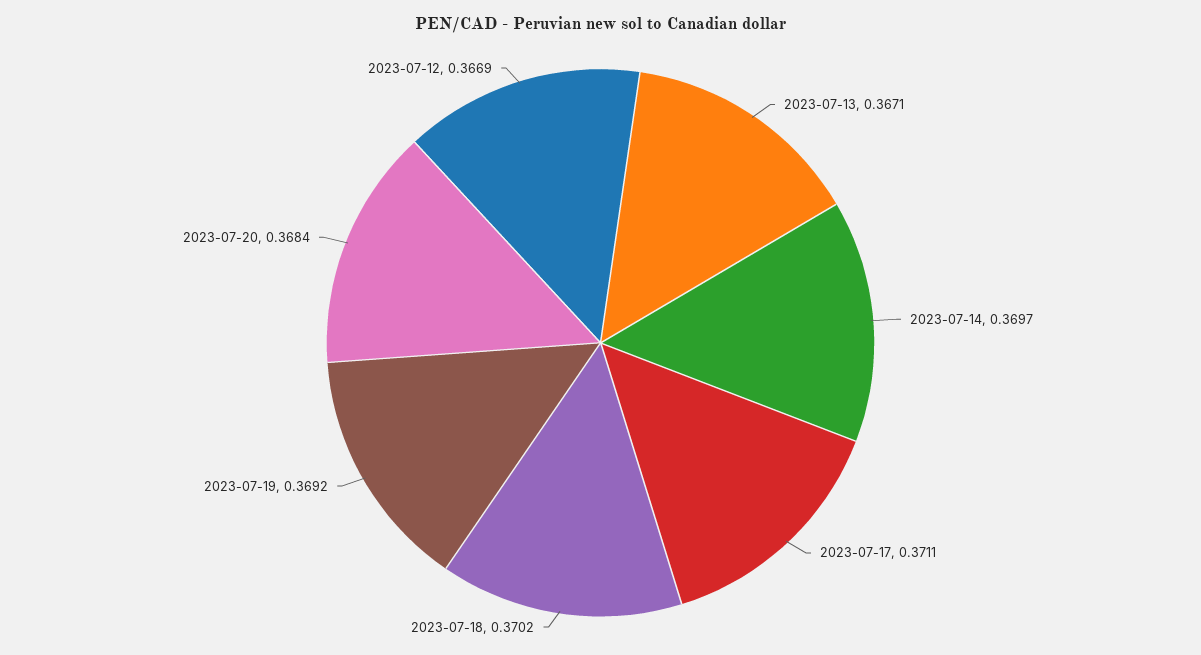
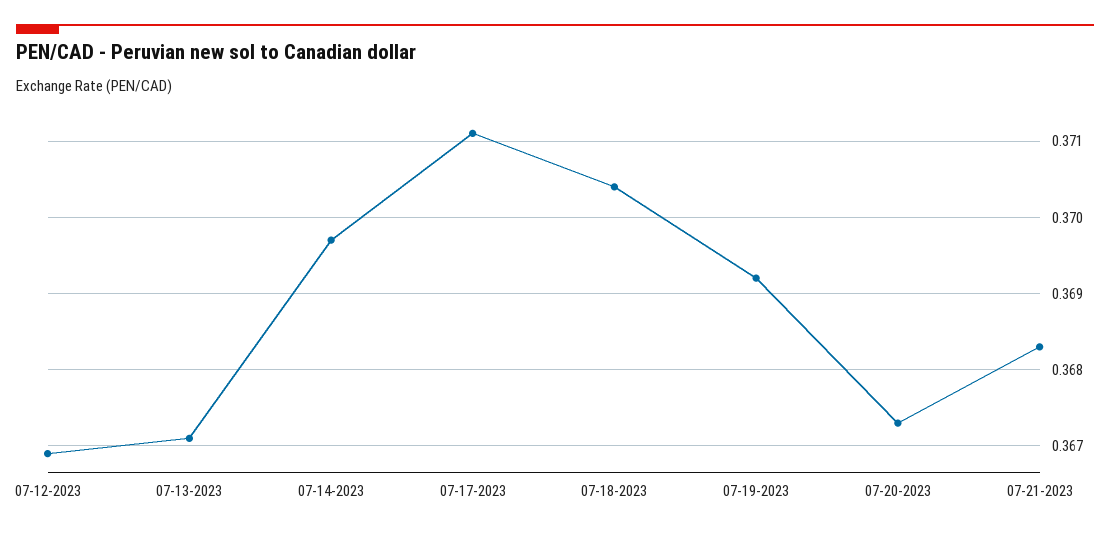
2023-07-18: 0.3702 -> 0.3704
2023-07-20: 0.3684 -> 0.3673
07-21-2023: none -> 0.3683

